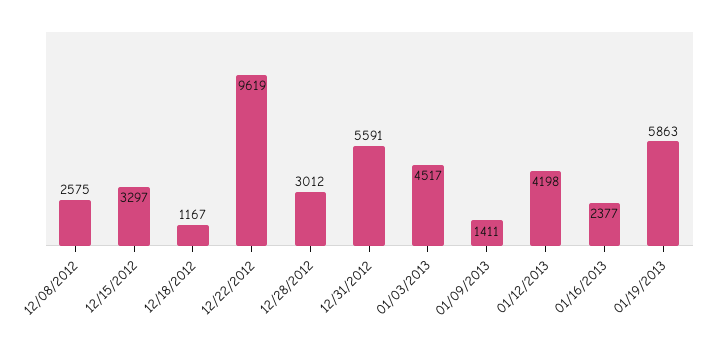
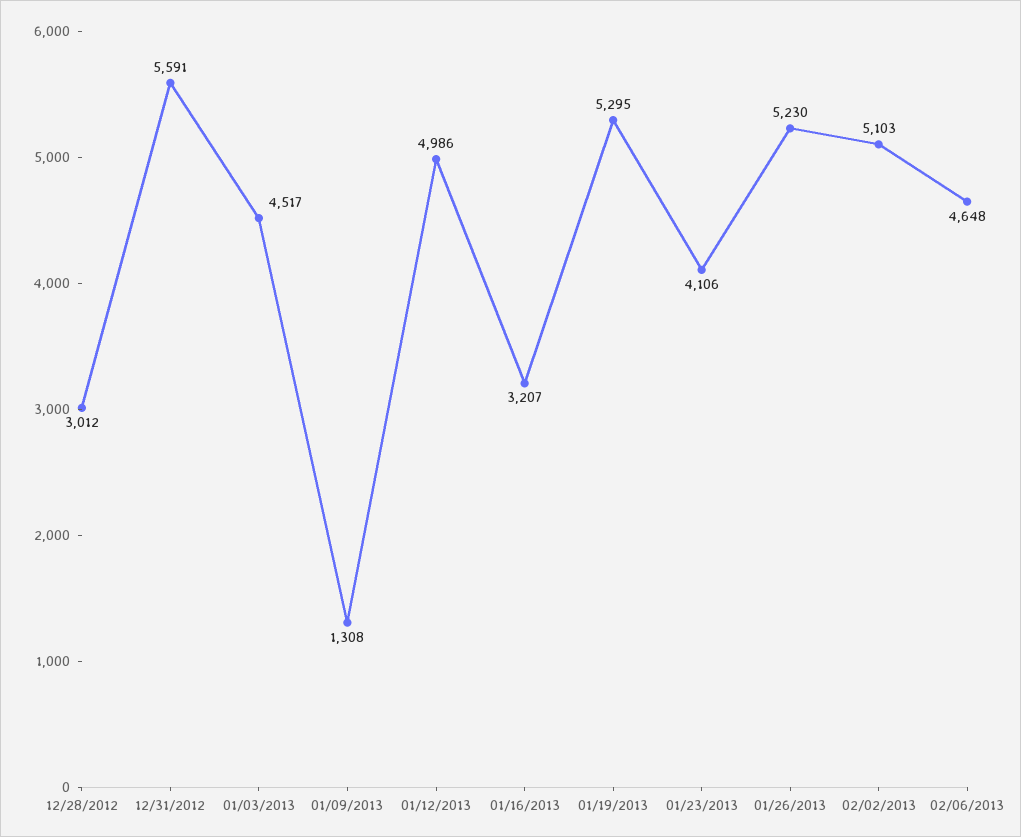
12/08/2012: 2575 -> none
12/15/2012: 3297 -> none
12/18/2012: 1167 -> none
12/22/2012: 9619 -> none
01/09/2013: 1411 -> 1308
01/12/2013: 4198 -> 4986
01/16/2013: 2377 -> 3207
01/19/2013: 5863 -> 5295
01/23/2013: none -> 4106
01/26/2013: none -> 5230
02/02/2013: none -> 5103
02/06/2013: none -> 4648

